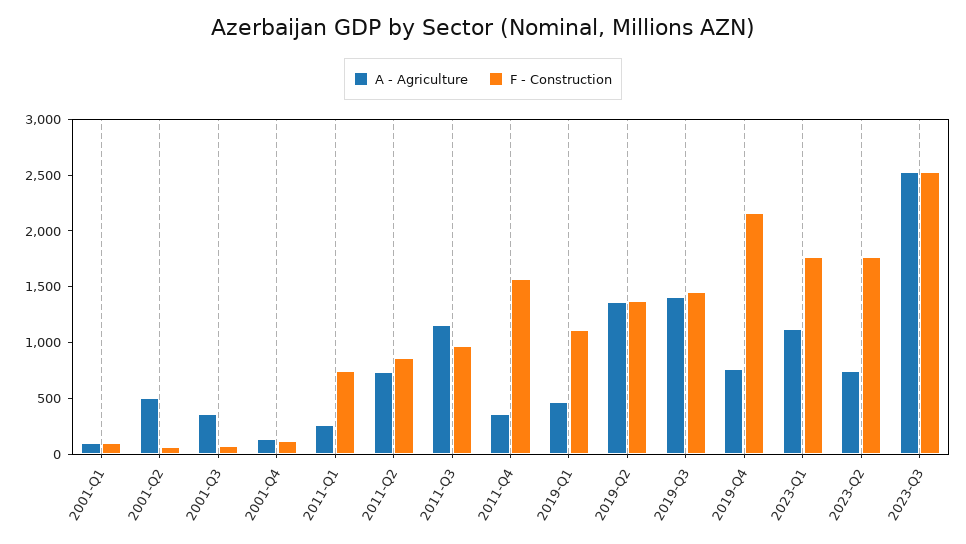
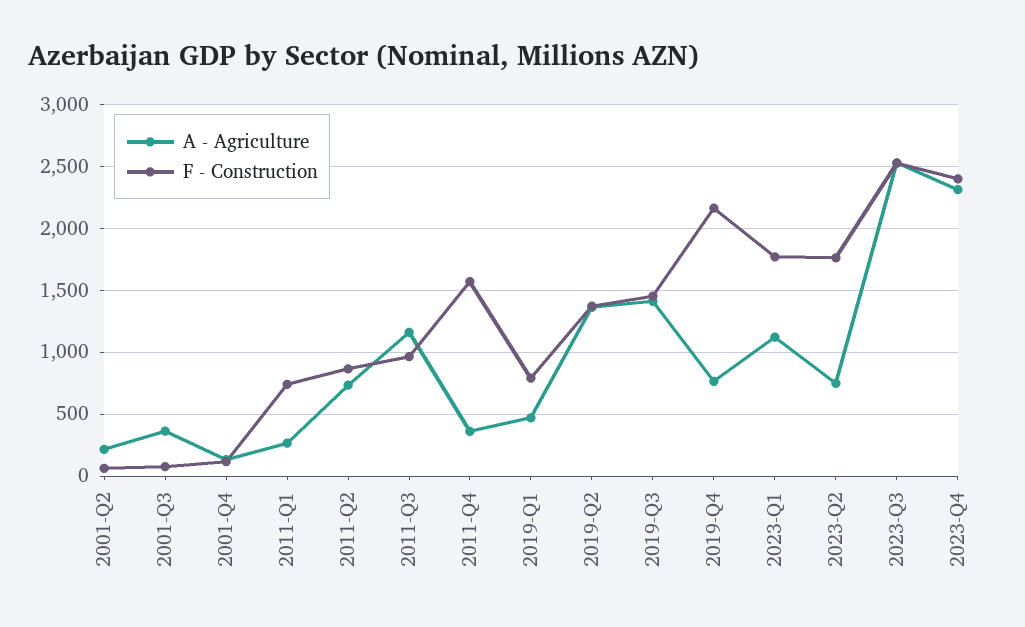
A - Agriculture, 2001-Q1: 100 -> none
F - Construction, 2001-Q1: 100 -> none
A - Agriculture, 2001-Q2: 500 -> 200
F - Construction, 2019-Q1: 1100 -> 800
A - Agriculture, 2023-Q4: none -> 2300
F - Construction, 2023-Q4: none -> 2400

